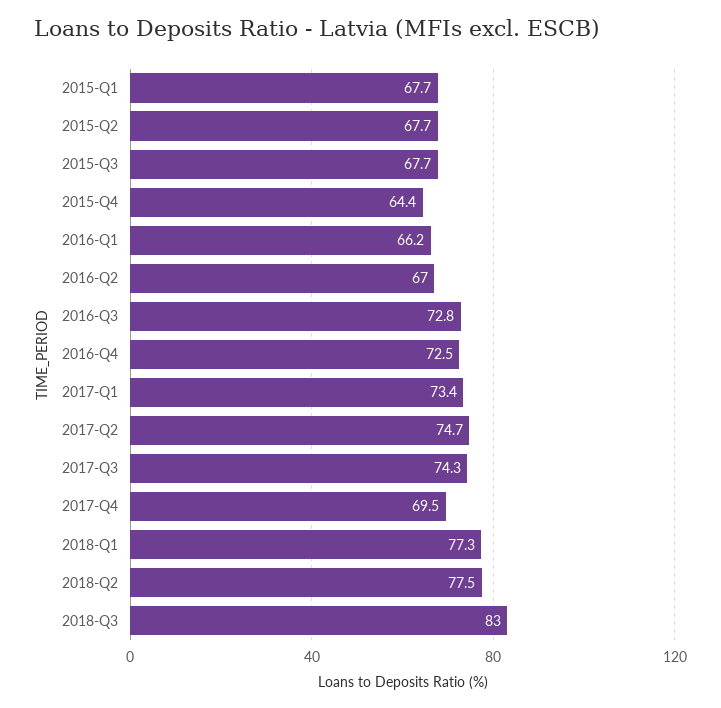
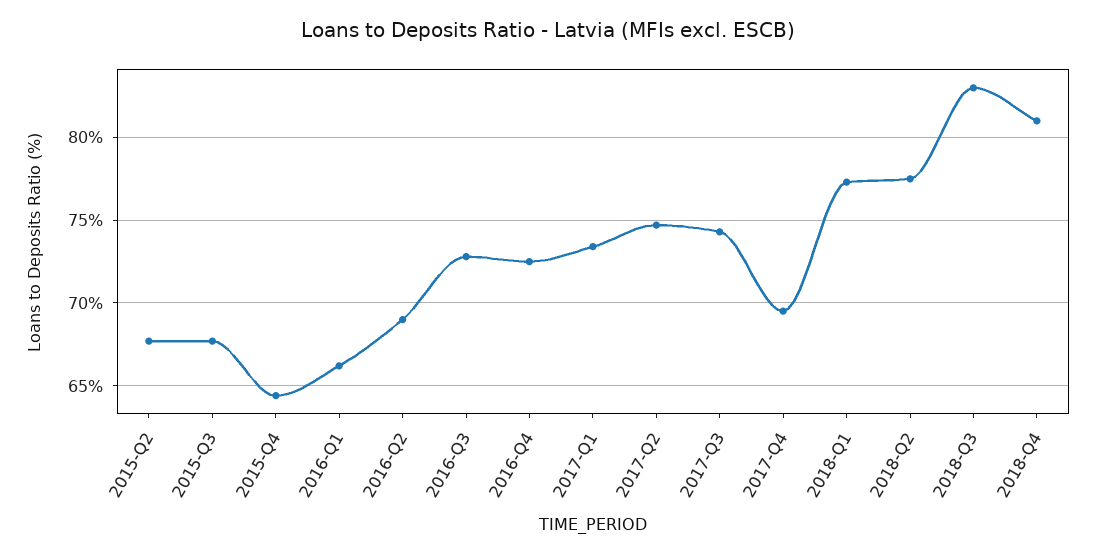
2015-Q1: 67.7 -> none
2016-Q2: 67 -> 69
2018-Q4: none -> 81

